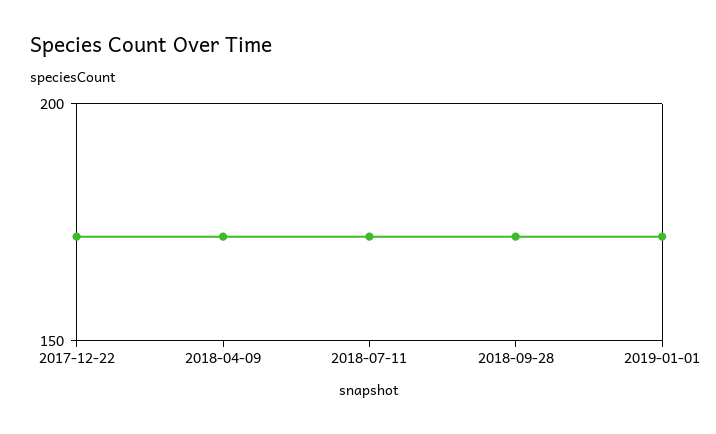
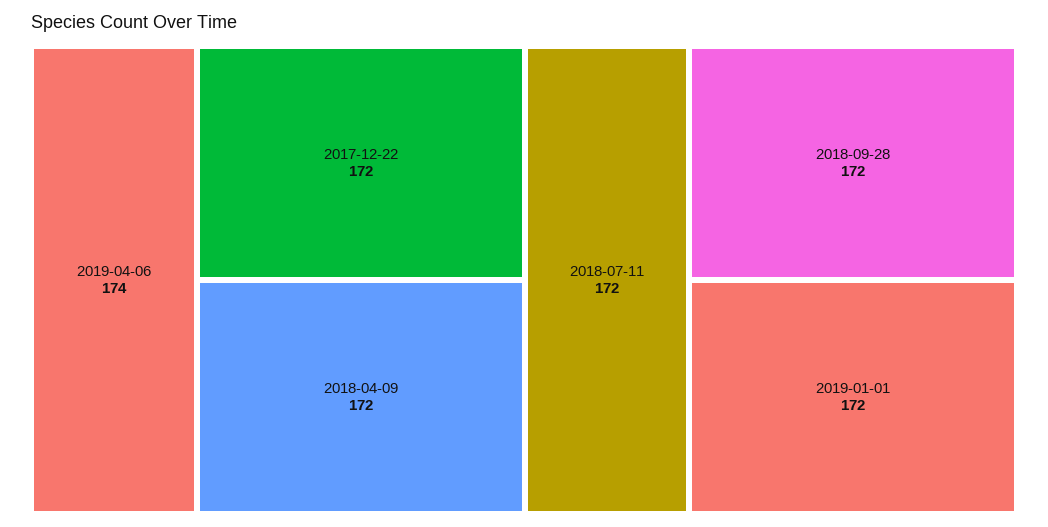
2019-04-06: none -> 174

